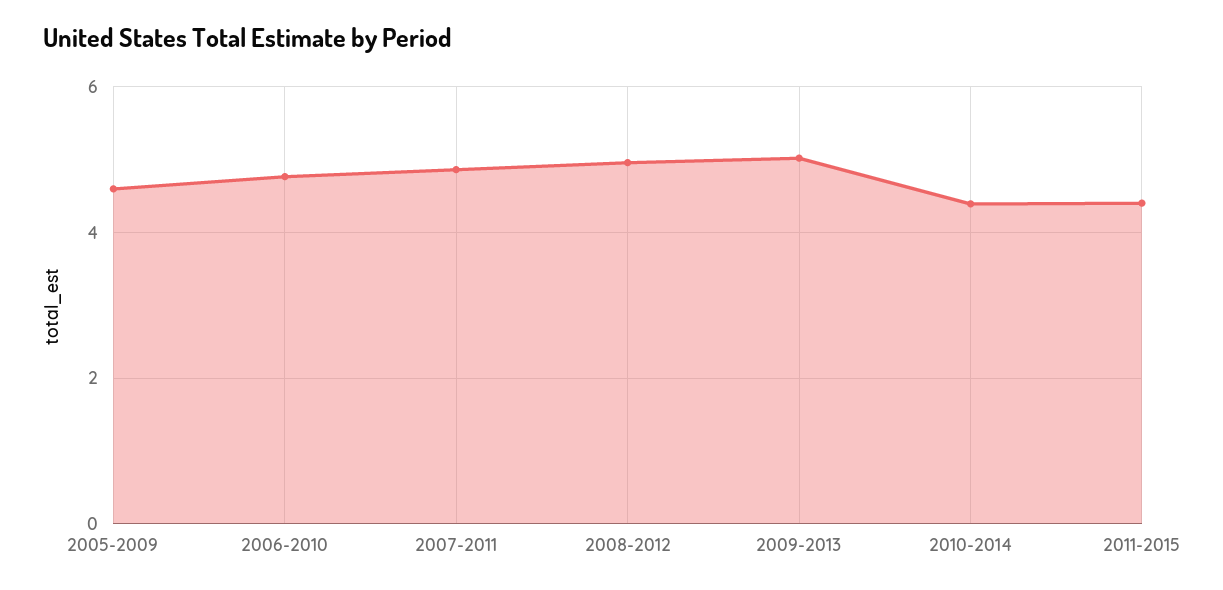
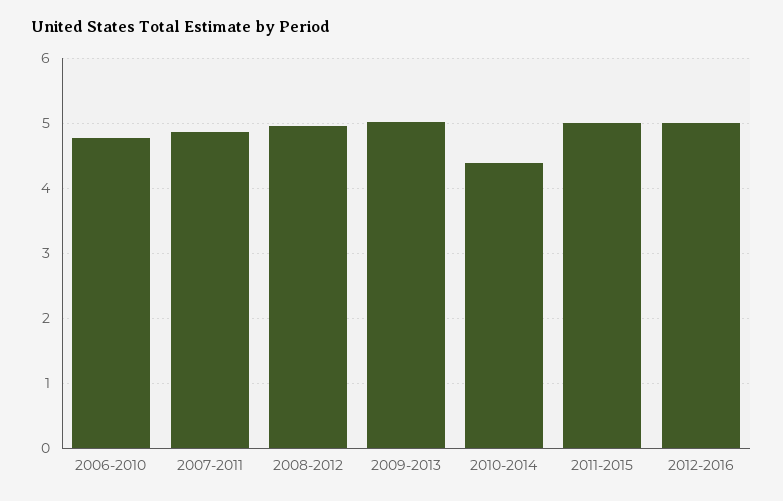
2005-2009: 4.6 -> none
2011-2015: 4.4 -> 5
2012-2016: none -> 5

